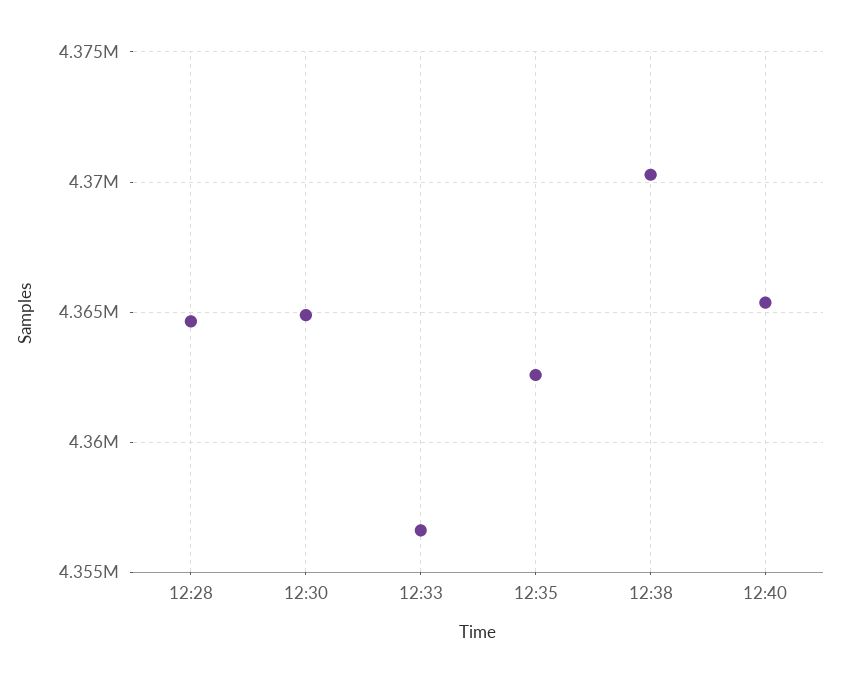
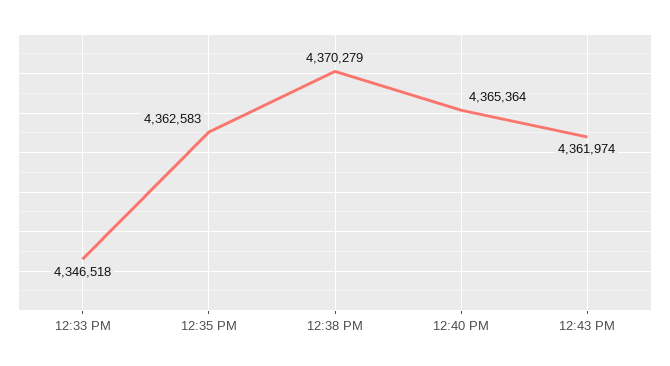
12:28: 4364500 -> none
12:30: 4365000 -> none
12:33: 4356500 -> 4346518
12:43 PM: none -> 4361974

